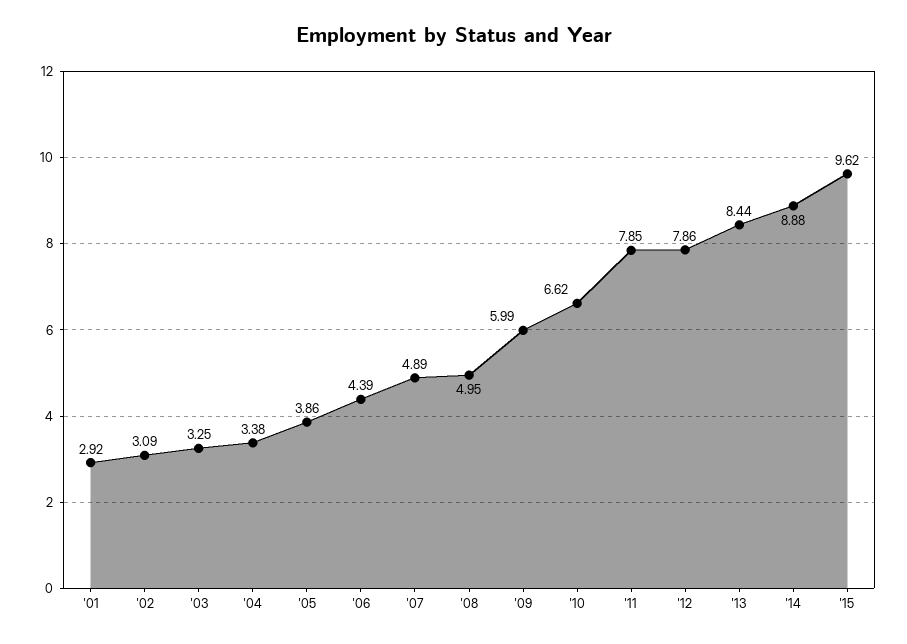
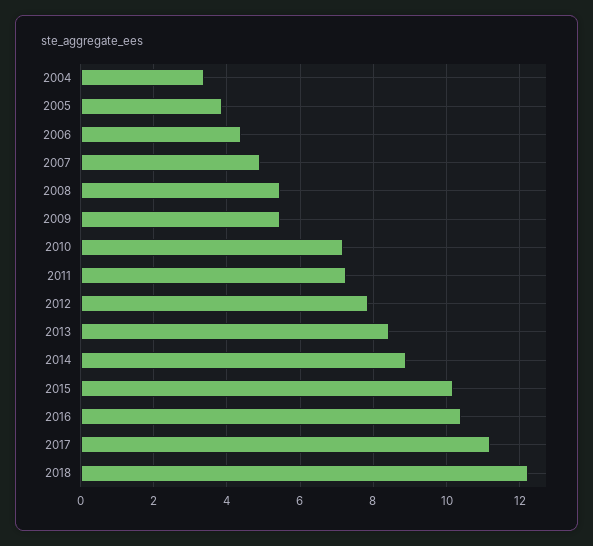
'01: 2.92 -> none
'02: 3.09 -> none
'03: 3.25 -> none
'08: 4.95 -> 5.4
'09: 5.99 -> 5.4
'10: 6.62 -> 7.2
'11: 7.85 -> 7.2
'15: 9.62 -> 10.2
2016: none -> 10.4
2017: none -> 11.2
2018: none -> 12.2

